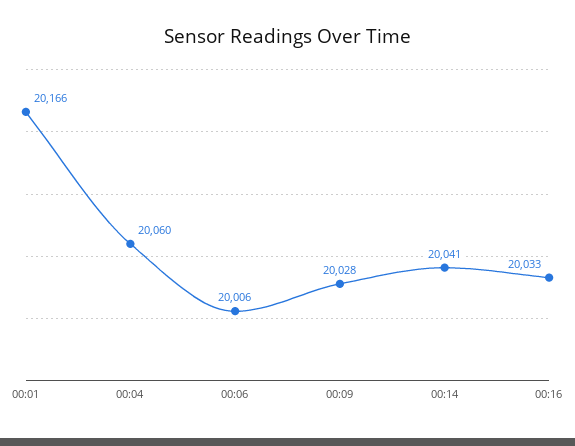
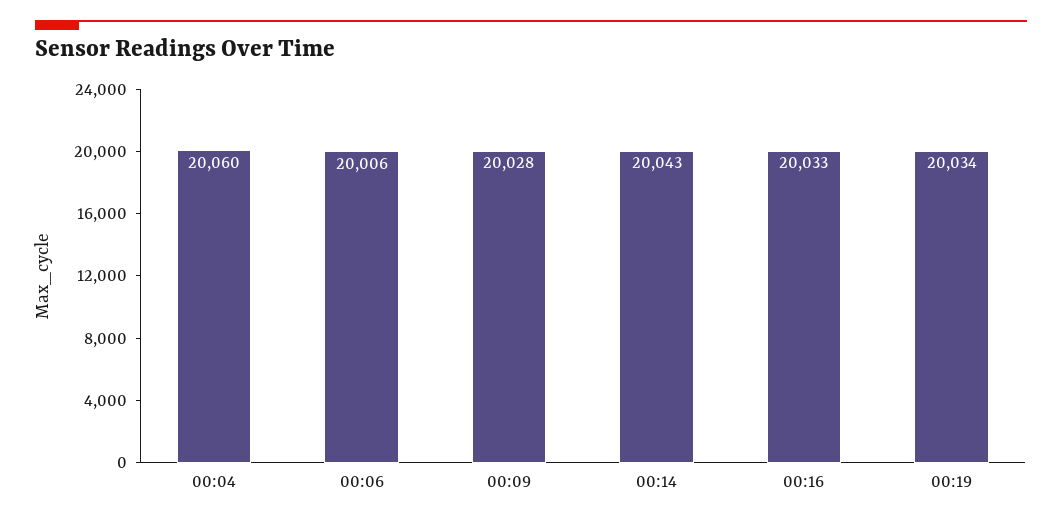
00:01: 20166 -> none
00:14: 20041 -> 20043
00:19: none -> 20034

